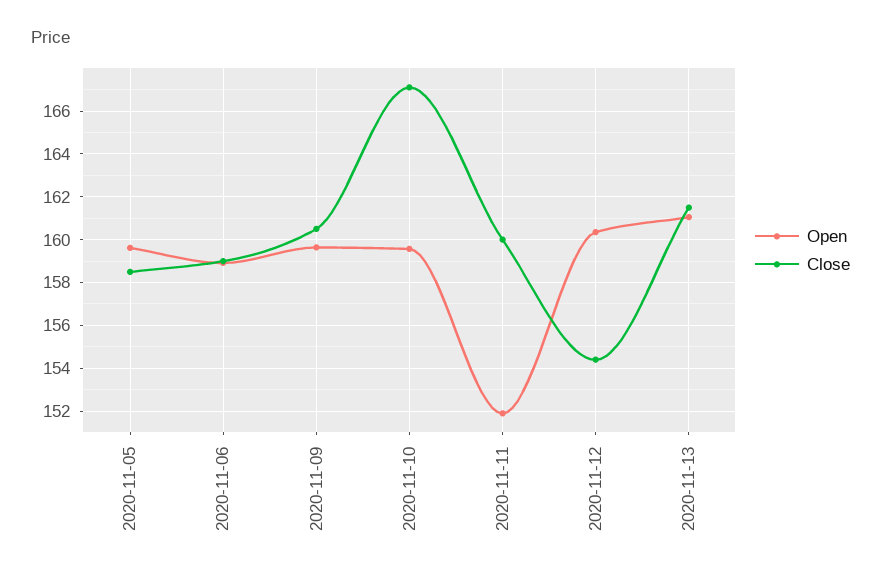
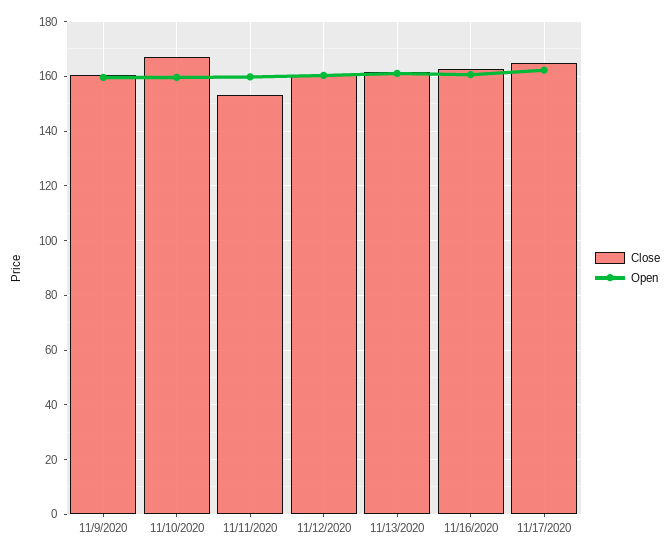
Open, 2020-11-05: 159.5 -> none
Close, 2020-11-05: 158.5 -> none
Open, 2020-11-06: 159 -> none
Close, 2020-11-06: 159 -> none
Open, 2020-11-11: 152 -> 160
Close, 2020-11-11: 160 -> 152.5
Close, 2020-11-12: 154.5 -> 160
Close, 11/16/2020: none -> 162.5
Open, 11/16/2020: none -> 160
Close, 11/17/2020: none -> 165
Open, 11/17/2020: none -> 162.5

